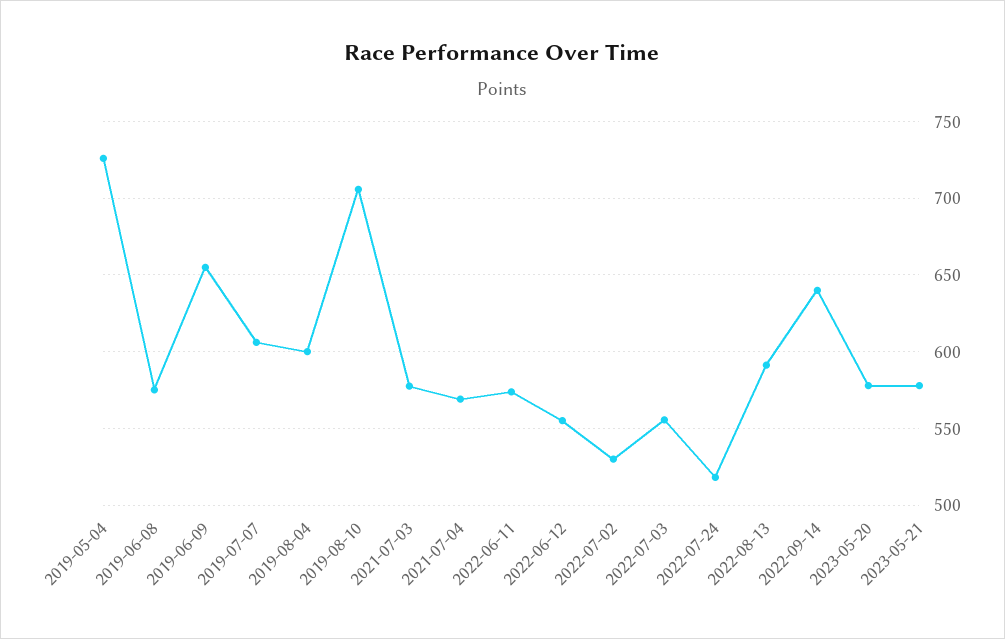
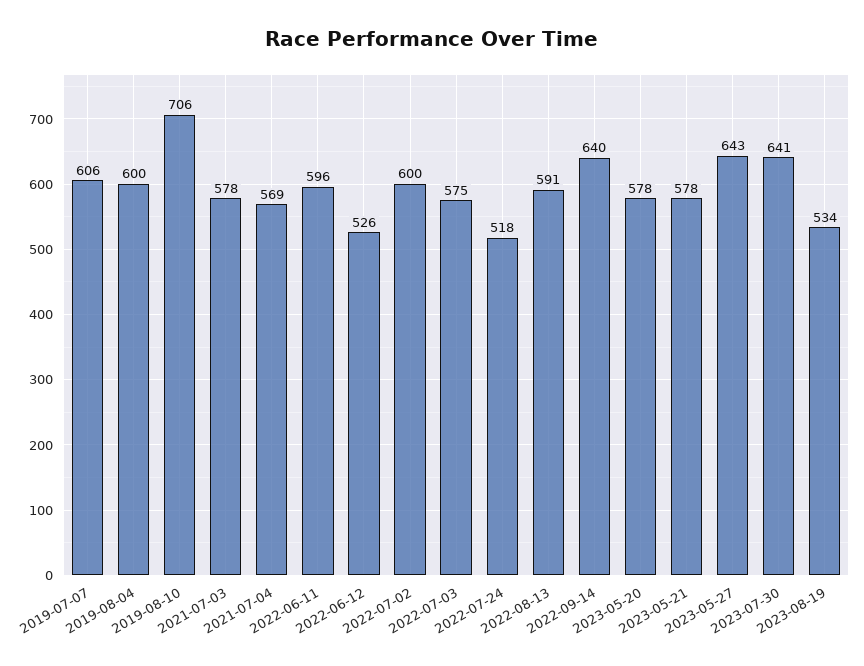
2019-05-04: 725 -> none
2019-06-08: 575 -> none
2019-06-09: 655 -> none
2022-06-11: 575 -> 596
2022-06-12: 555 -> 526
2022-07-02: 530 -> 600
2022-07-03: 555 -> 575
2023-05-27: none -> 643
2023-07-30: none -> 641
2023-08-19: none -> 534

